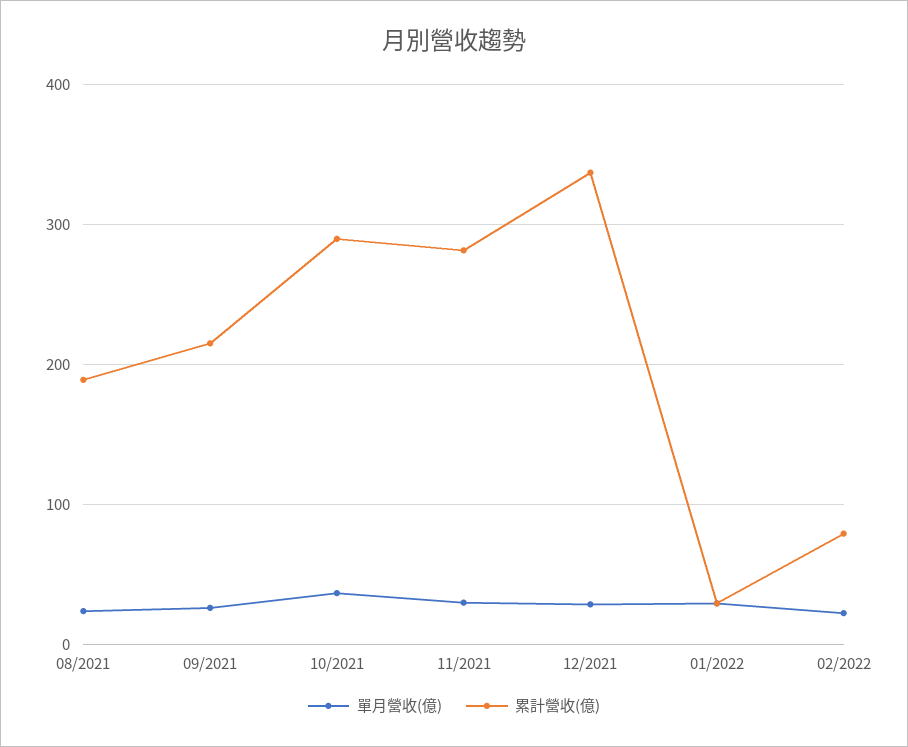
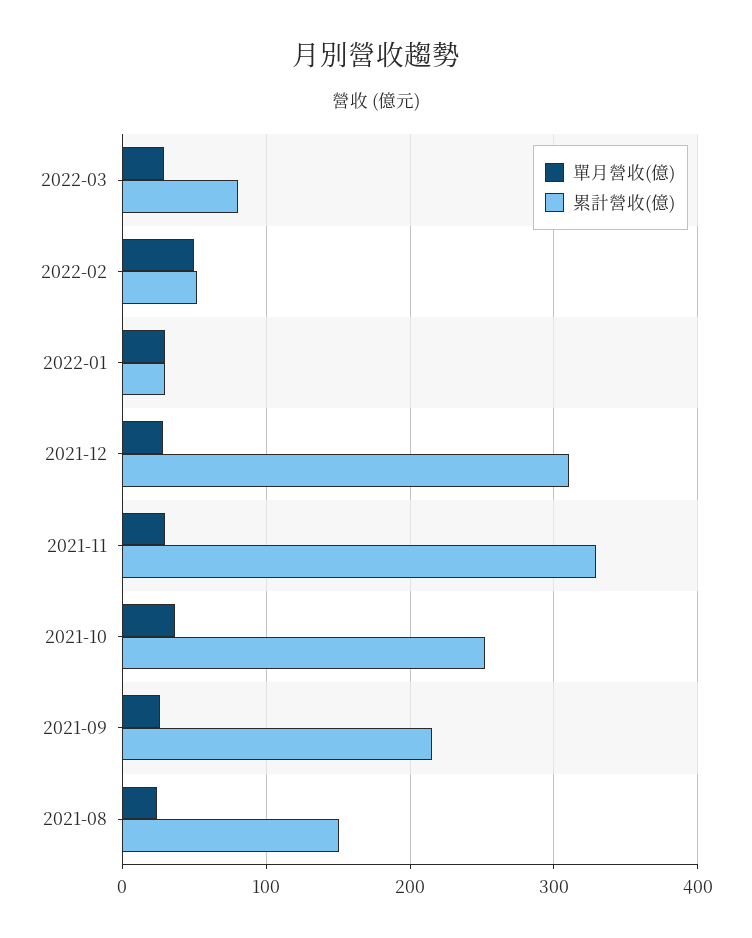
累計營收(億), 08/2021: 190 -> 150
累計營收(億), 10/2021: 290 -> 250
累計營收(億), 11/2021: 280 -> 330
累計營收(億), 12/2021: 340 -> 310
單月營收(億), 02/2022: 20 -> 50
累計營收(億), 02/2022: 80 -> 50
單月營收(億), 2022-03: none -> 30
累計營收(億), 2022-03: none -> 80

